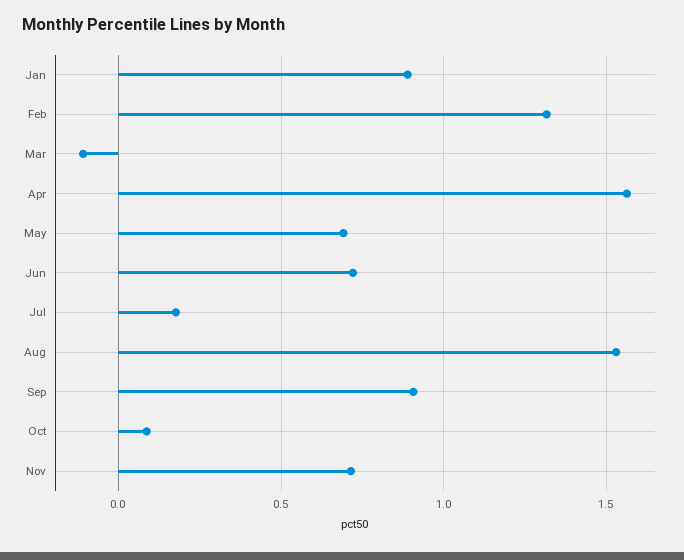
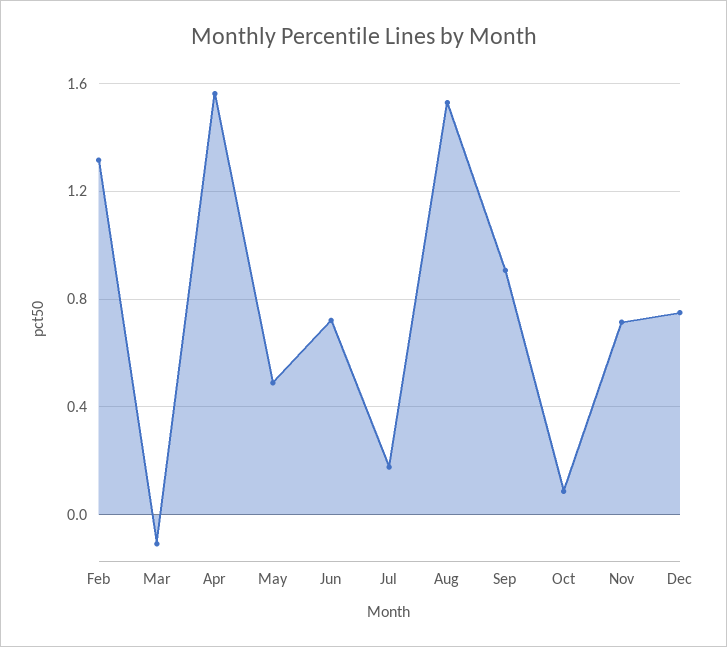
Jan: 0.9 -> none
May: 0.7 -> 0.5
Dec: none -> 0.75

